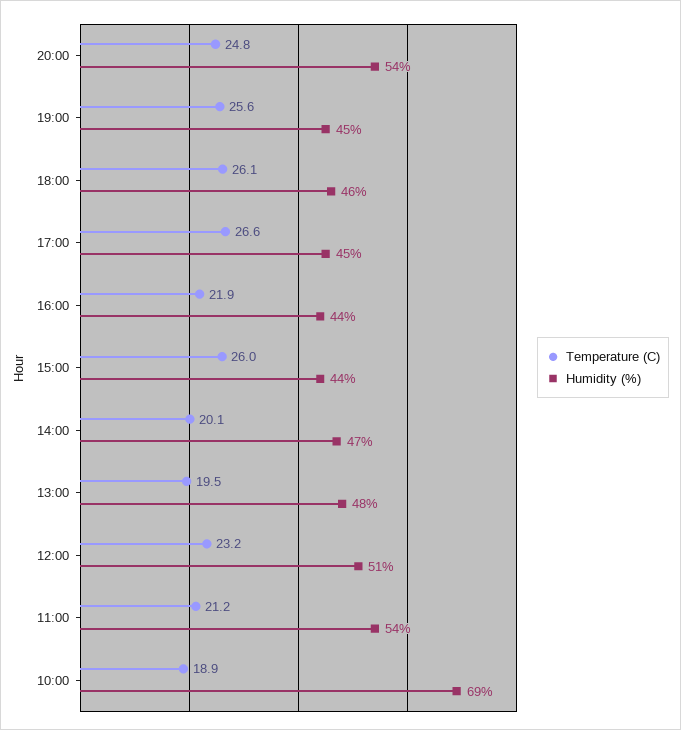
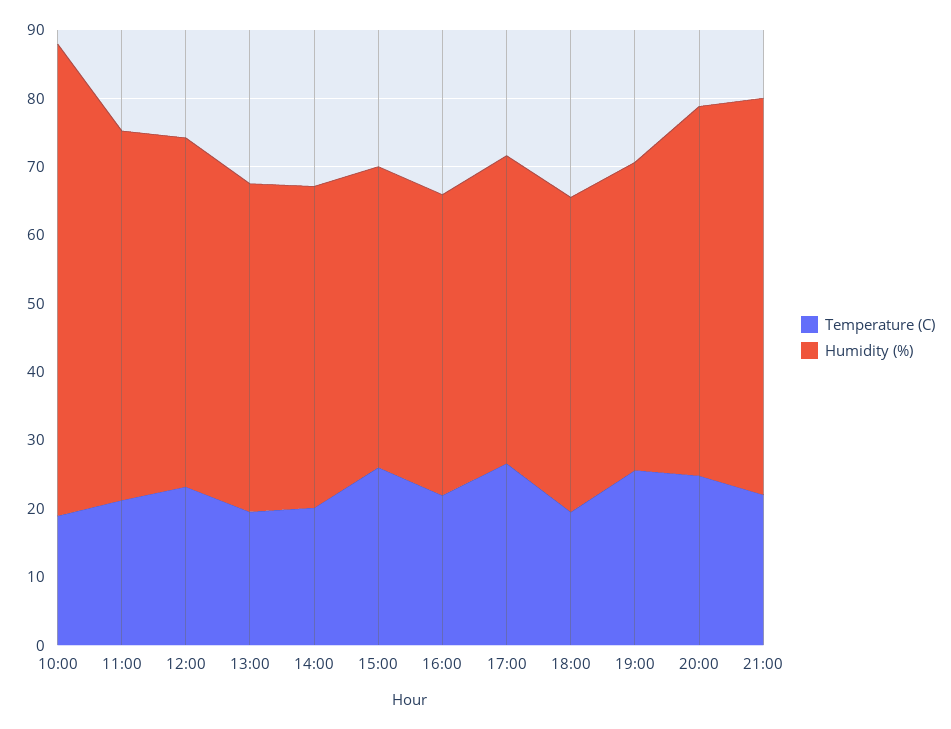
Temperature (C), 18:00: 26.1 -> 20
Temperature (C), 21:00: none -> 22
Humidity (%), 21:00: none -> 58

